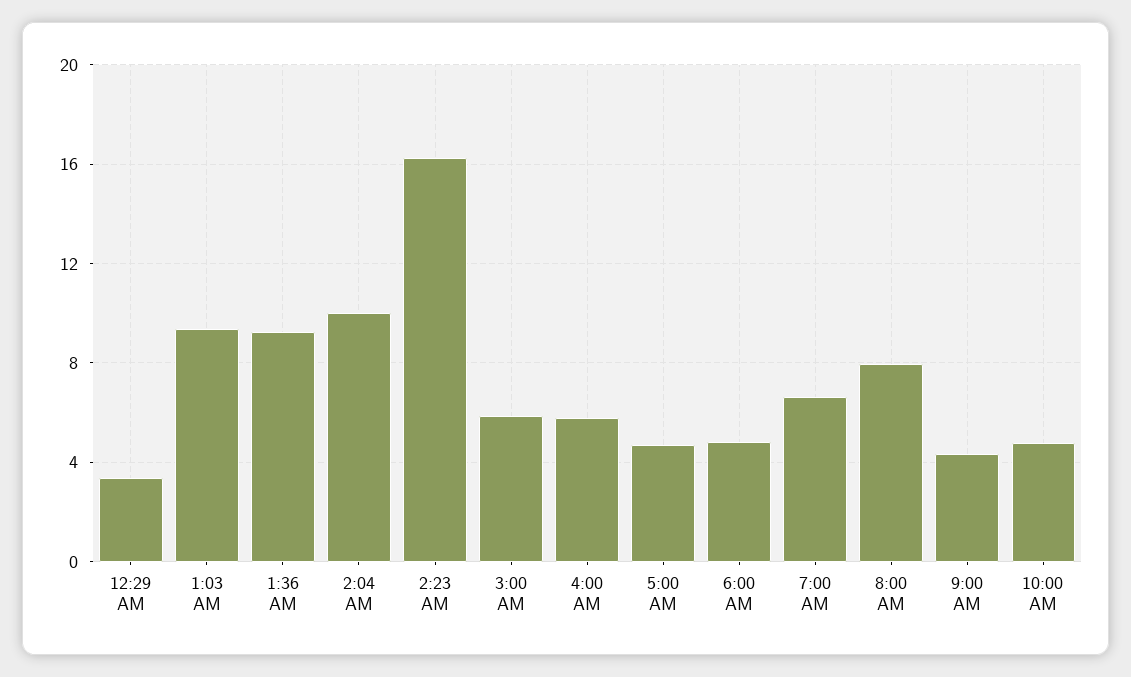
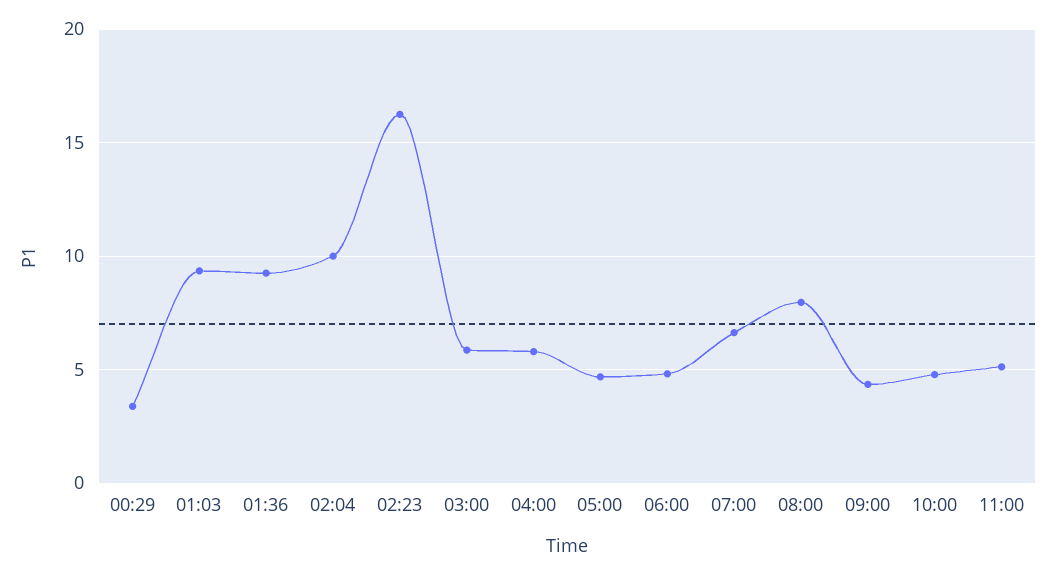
11:00: none -> 5

